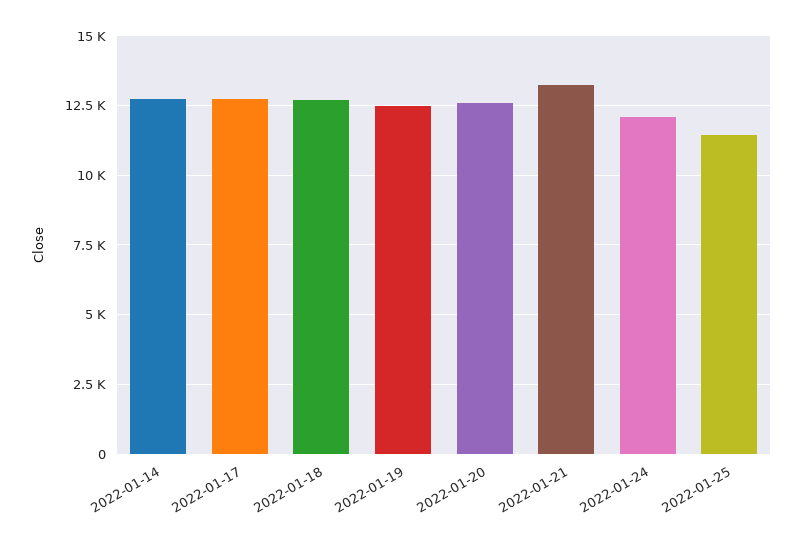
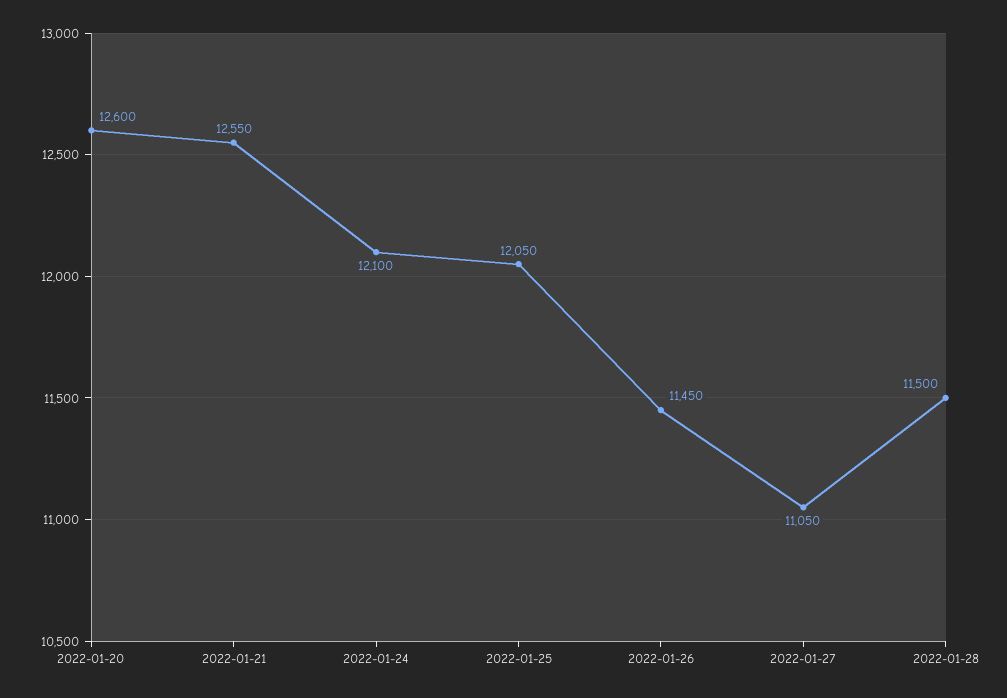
2022-01-14: 12750 -> none
2022-01-17: 12750 -> none
2022-01-18: 12750 -> none
2022-01-19: 12500 -> none
2022-01-21: 13250 -> 12550
2022-01-25: 11500 -> 12050
2022-01-26: none -> 11450
2022-01-27: none -> 11050
2022-01-28: none -> 11500

